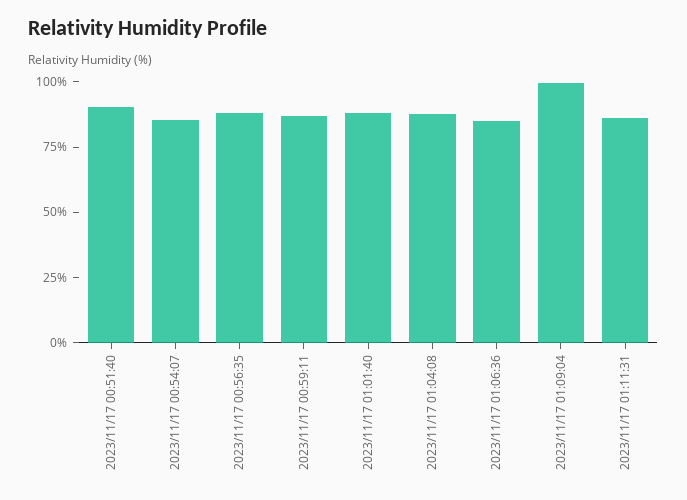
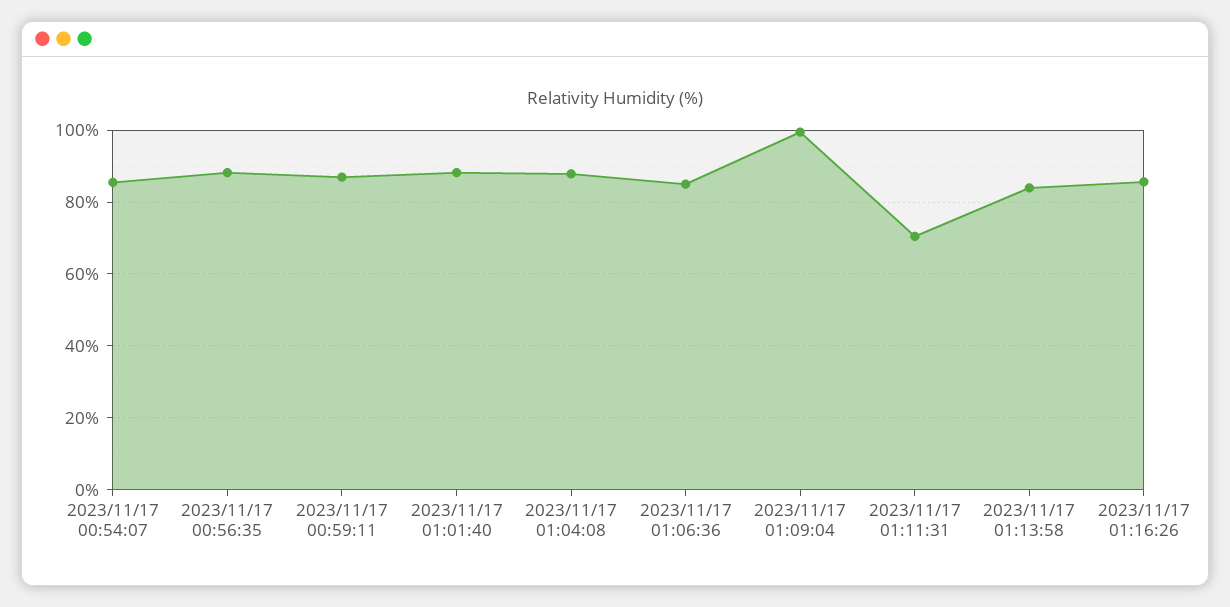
2023/11/17 00:51:40: 90 -> none
2023/11/17 01:11:31: 85 -> 70
2023/11/17 01:13:58: none -> 84
2023/11/17 01:16:26: none -> 86

